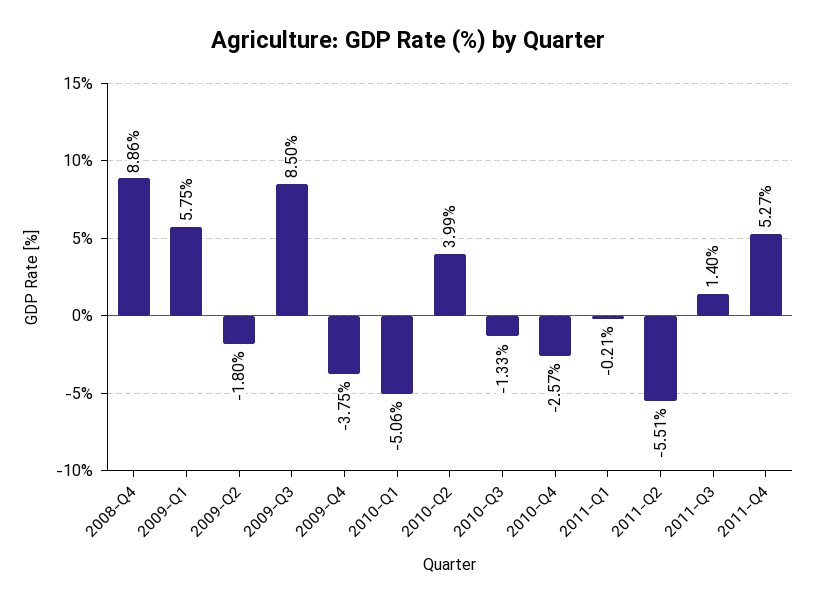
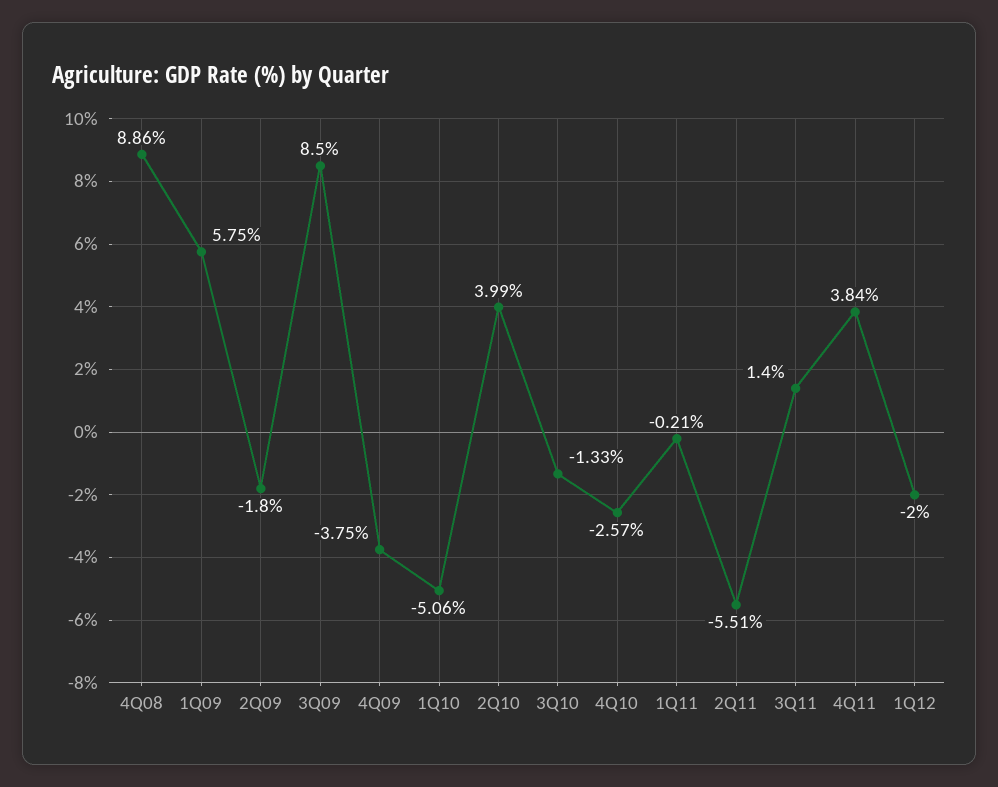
2011-Q4: 5.27 -> 3.84
1Q12: none -> -2

